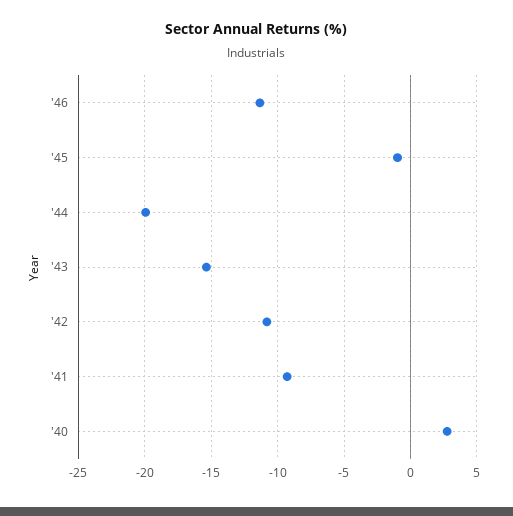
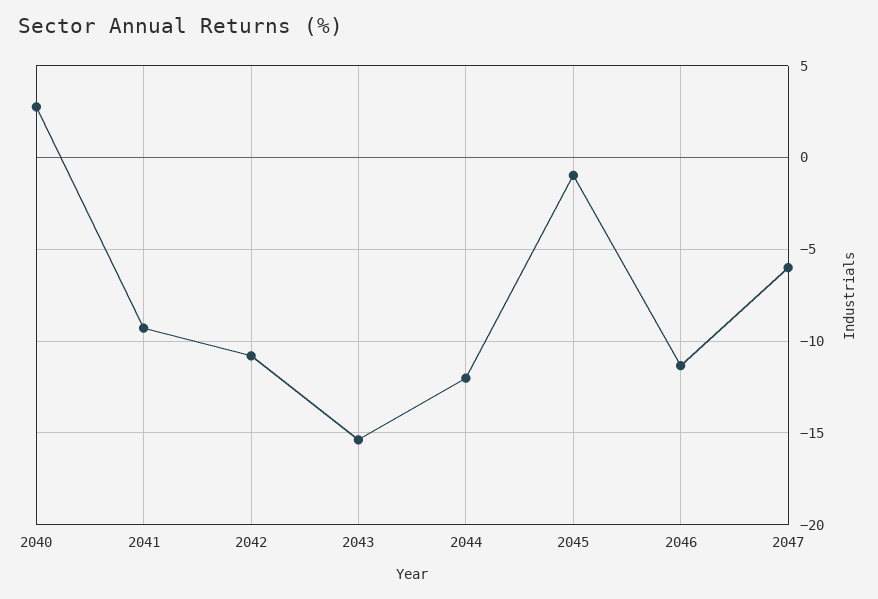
'44: -20 -> -12
2047: none -> -6

